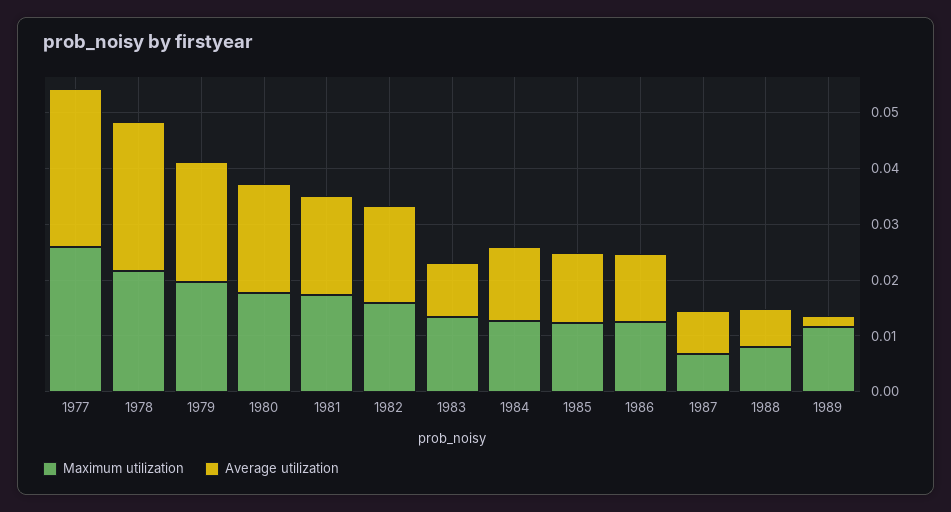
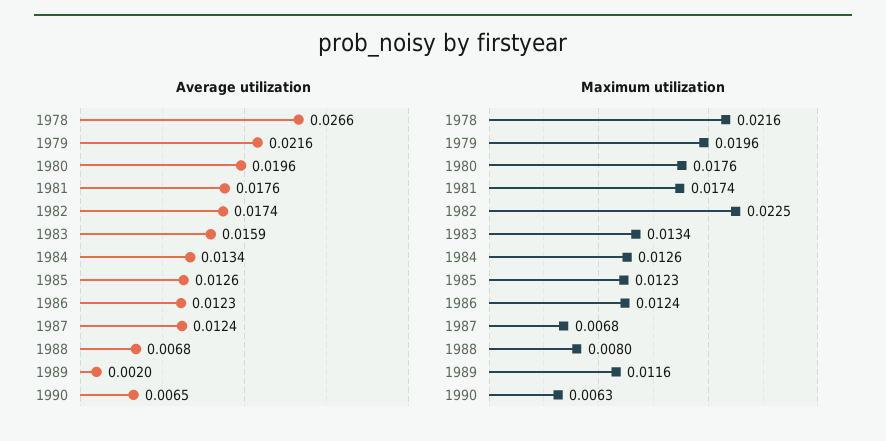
Maximum utilization, 1977: 0.026 -> none
Average utilization, 1977: 0.028 -> none
Maximum utilization, 1982: 0.016 -> 0.0225
Average utilization, 1983: 0.01 -> 0.0159
Average utilization, 1987: 0.008 -> 0.0124
Average utilization, 1990: none -> 0.0065
Maximum utilization, 1990: none -> 0.0063

